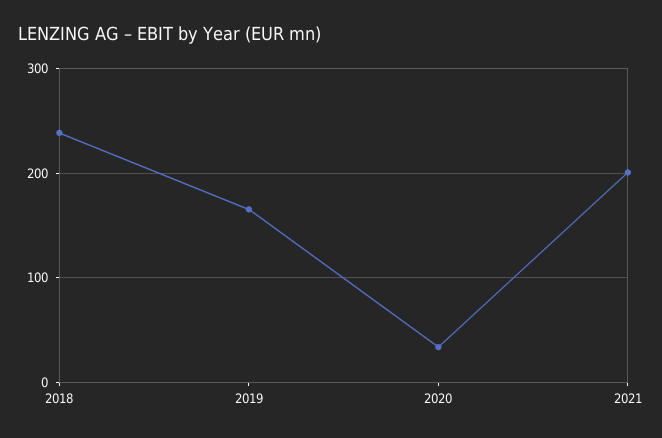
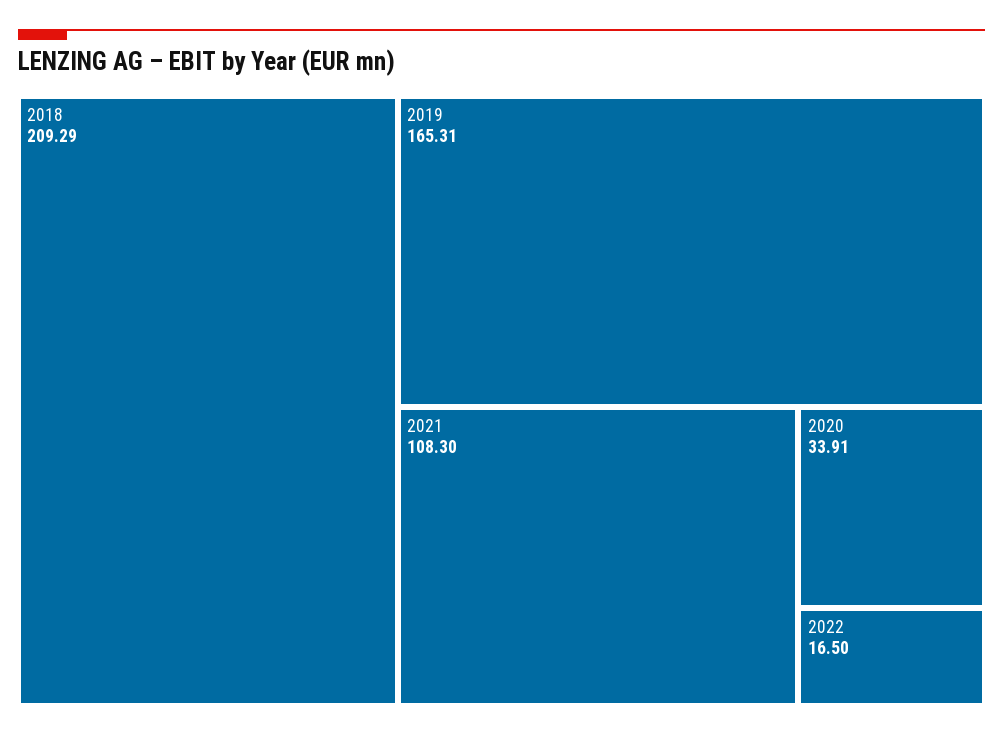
2018: 240 -> 209.29
2021: 200 -> 108.3
2022: none -> 16.5

